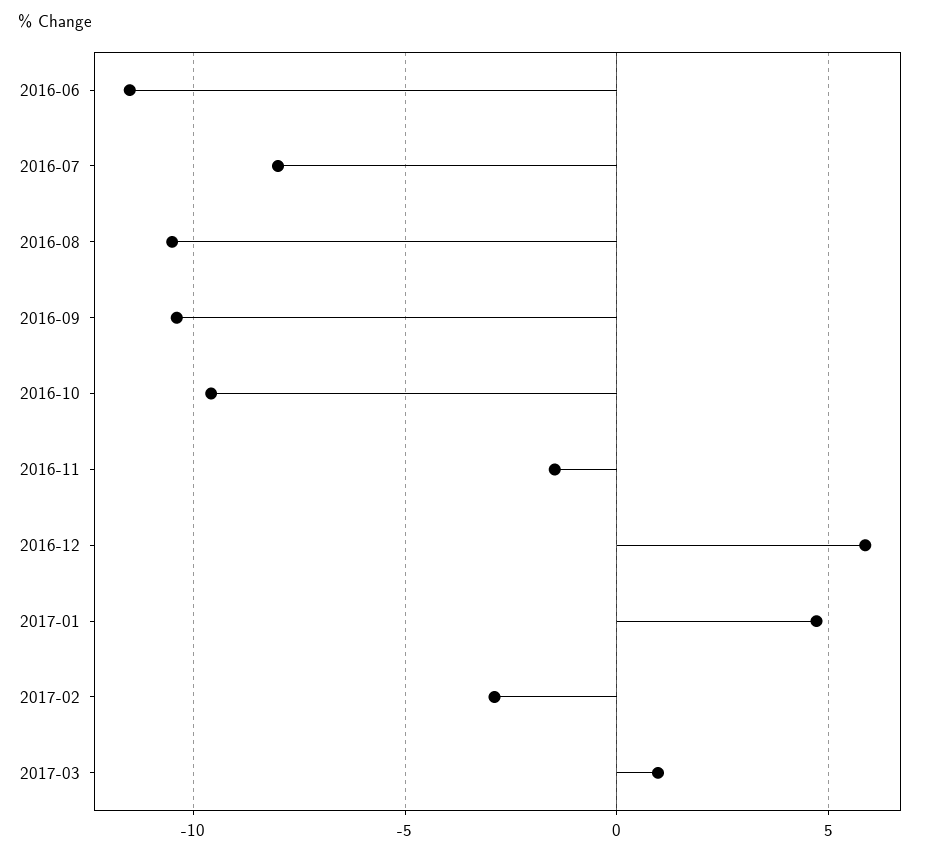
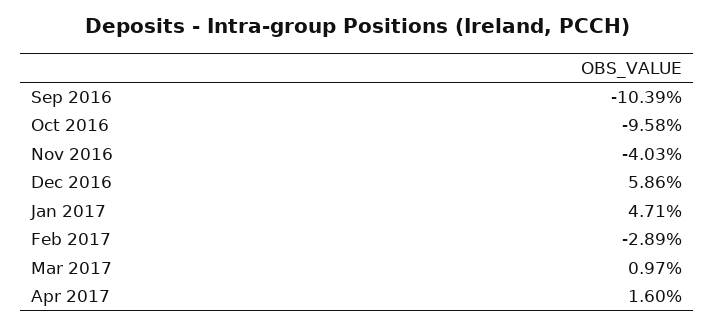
2016-06: -11.5 -> none
2016-07: -8 -> none
2016-08: -10.5 -> none
2016-11: -1.5 -> -4.03
Apr 2017: none -> 1.6

